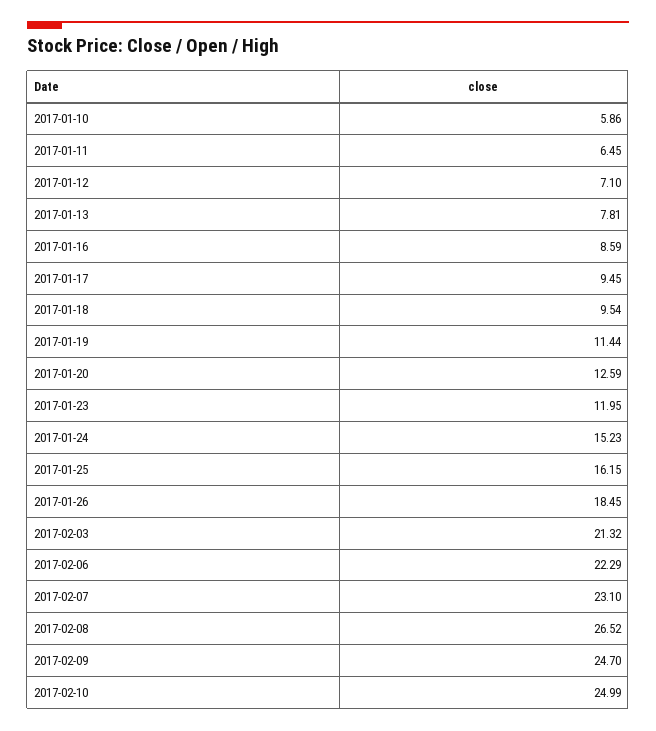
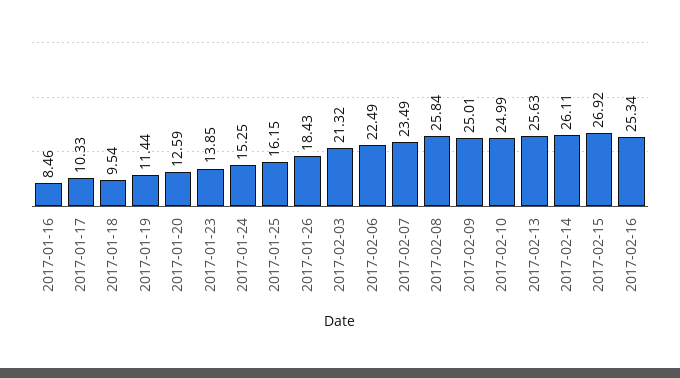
2017-01-10: 5.86 -> none
2017-01-11: 6.45 -> none
2017-01-12: 7.1 -> none
2017-01-13: 7.81 -> none
2017-01-16: 8.59 -> 8.46
2017-01-17: 9.45 -> 10.33
2017-01-23: 11.95 -> 13.85
2017-01-24: 15.23 -> 15.25
2017-01-26: 18.45 -> 18.43
2017-02-06: 22.29 -> 22.49
2017-02-07: 23.1 -> 23.49
2017-02-08: 26.52 -> 25.84
2017-02-09: 24.7 -> 25.01
2017-02-13: none -> 25.63
2017-02-14: none -> 26.11
2017-02-15: none -> 26.92
2017-02-16: none -> 25.34

